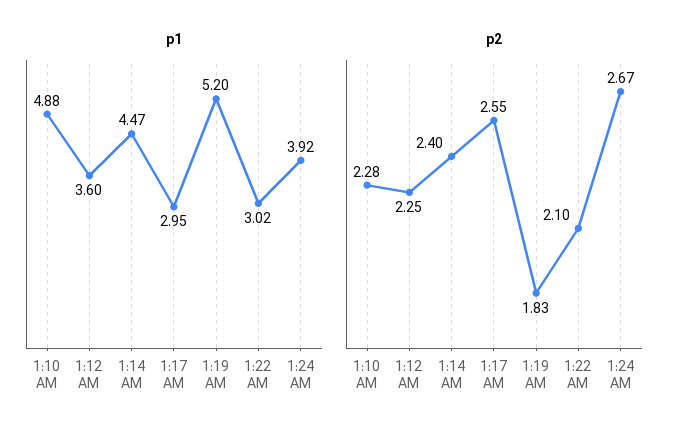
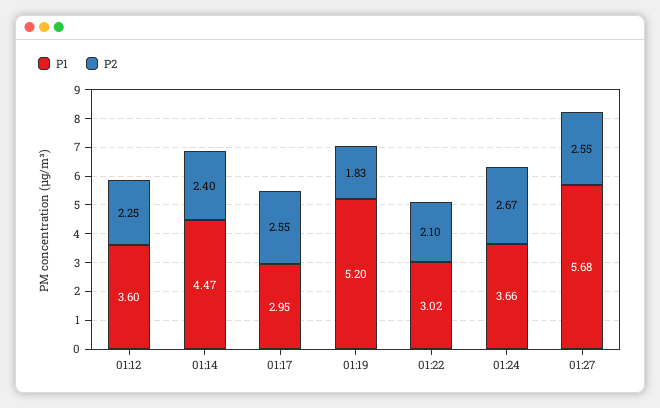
p1, 1:10 AM: 4.88 -> none
p1, 1:24 AM: 3.92 -> 3.66
p2, 1:10 AM: 2.28 -> none
p1, 01:27: none -> 5.68
p2, 01:27: none -> 2.55

